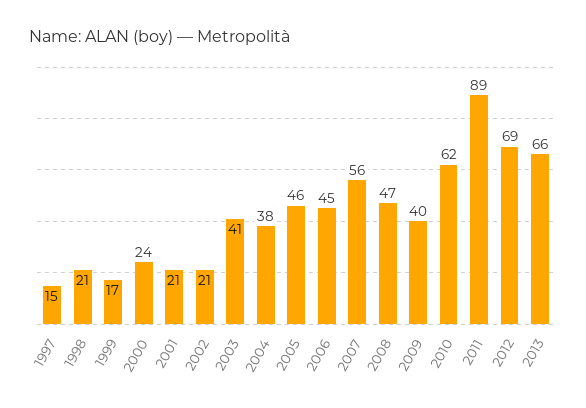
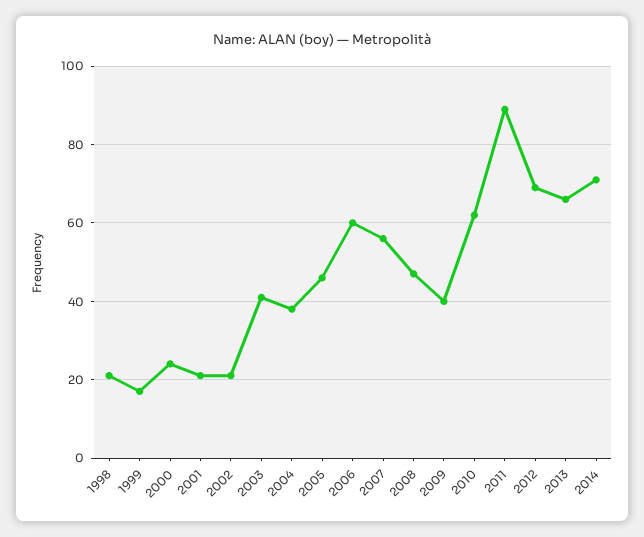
1997: 15 -> none
2006: 45 -> 60
2014: none -> 70

